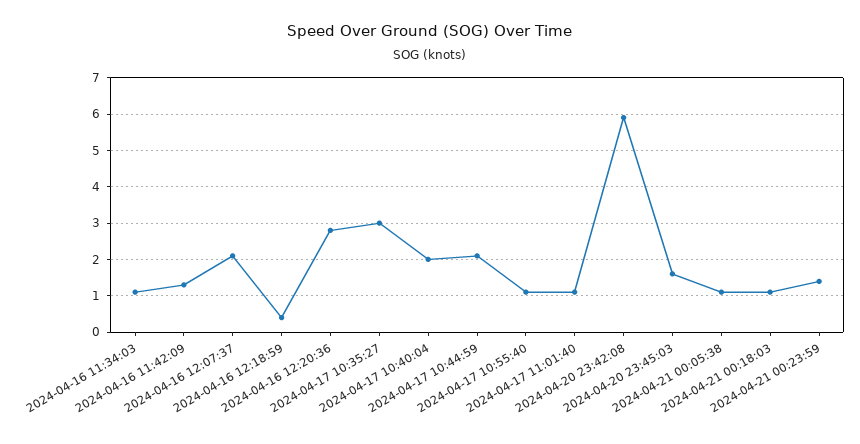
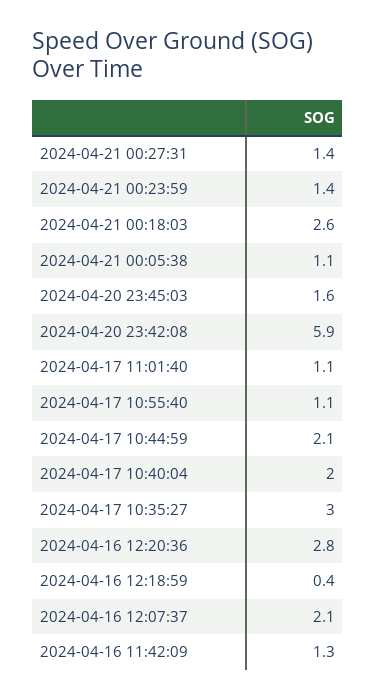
2024-04-16 11:34:03: 1 -> none
2024-04-21 00:18:03: 1 -> 2.6
2024-04-21 00:27:31: none -> 1.4

